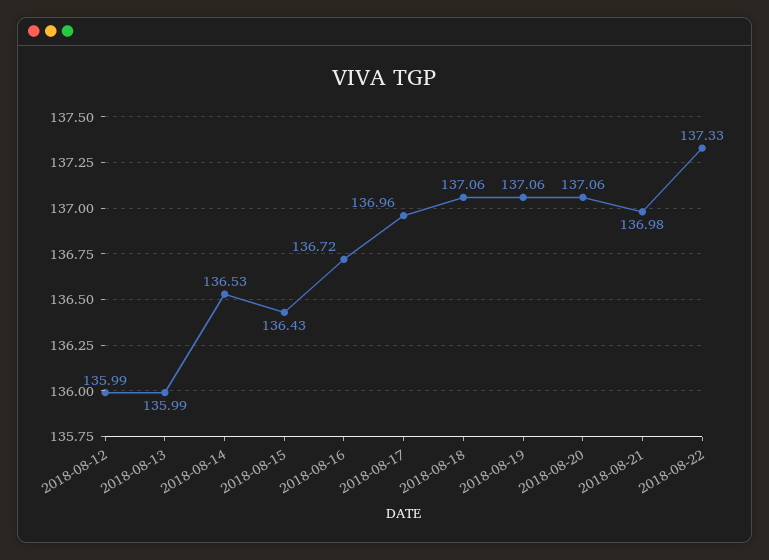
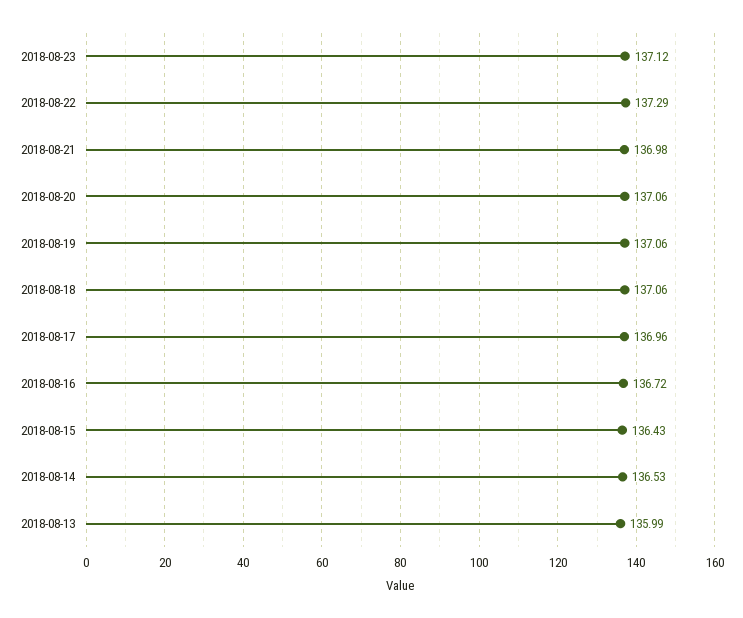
2018-08-12: 135.99 -> none
2018-08-22: 137.33 -> 137.29
2018-08-23: none -> 137.12

